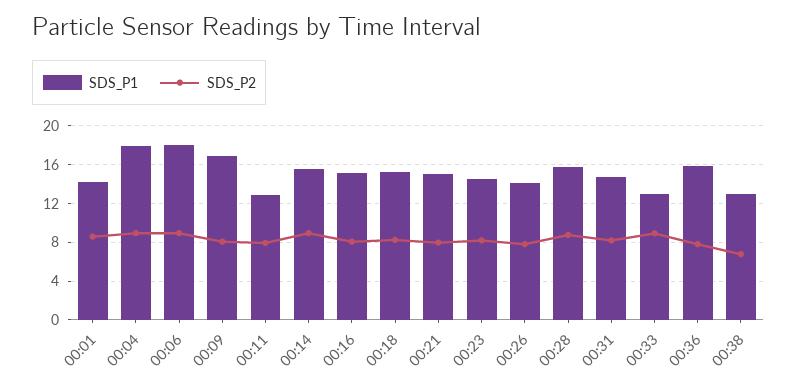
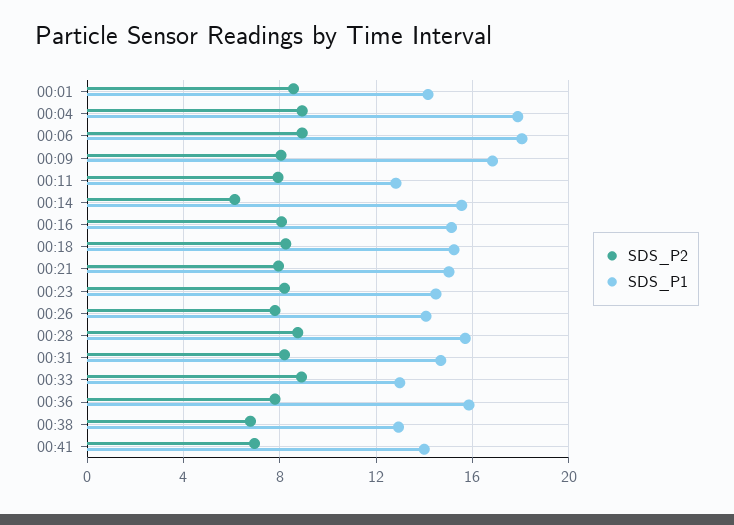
SDS_P2, 00:14: 9 -> 6
SDS_P2, 00:41: none -> 7
SDS_P1, 00:41: none -> 14

